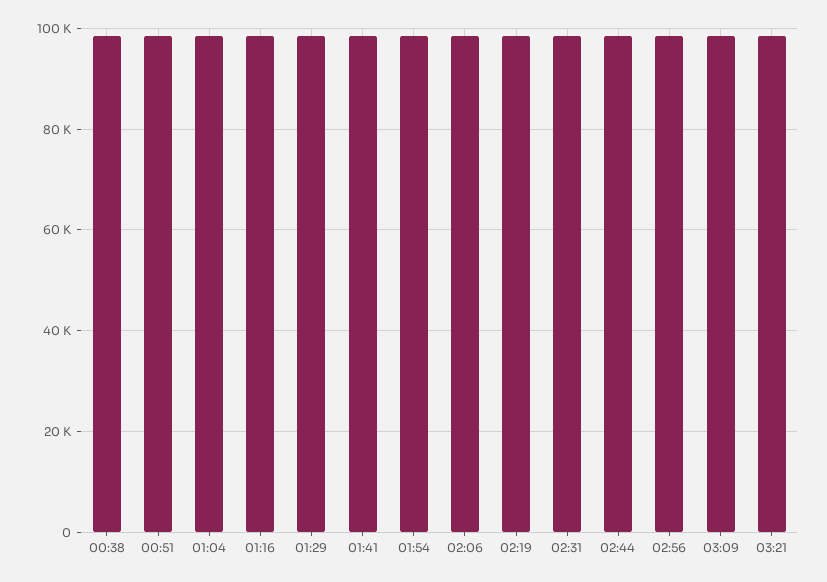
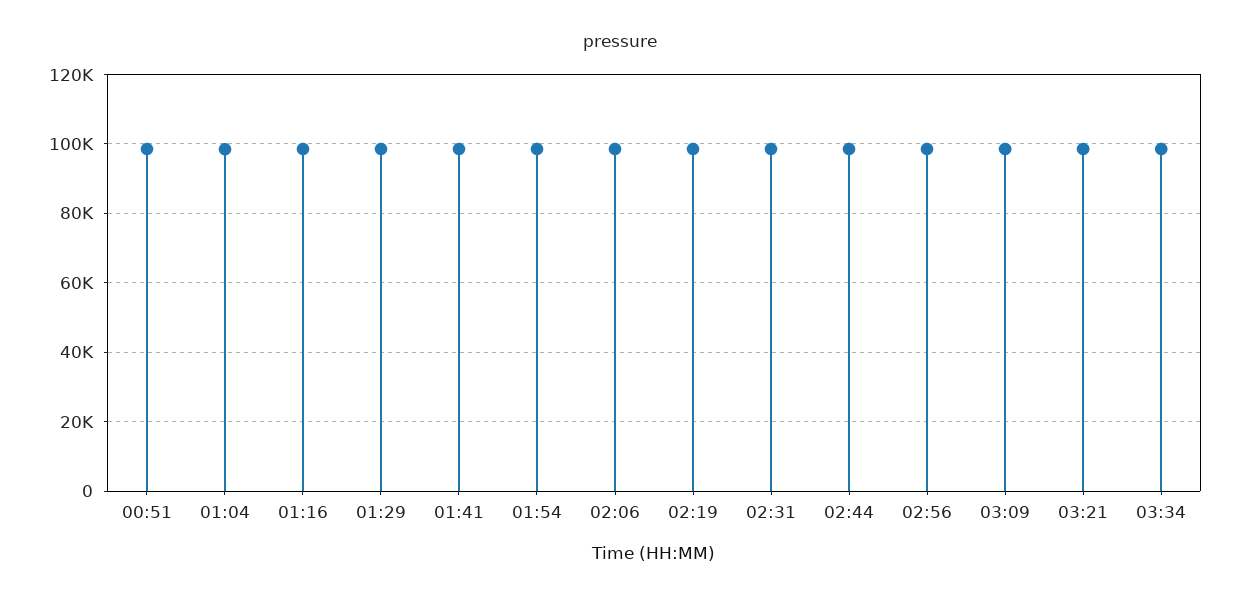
00:38: 98000 -> none
03:34: none -> 98000

